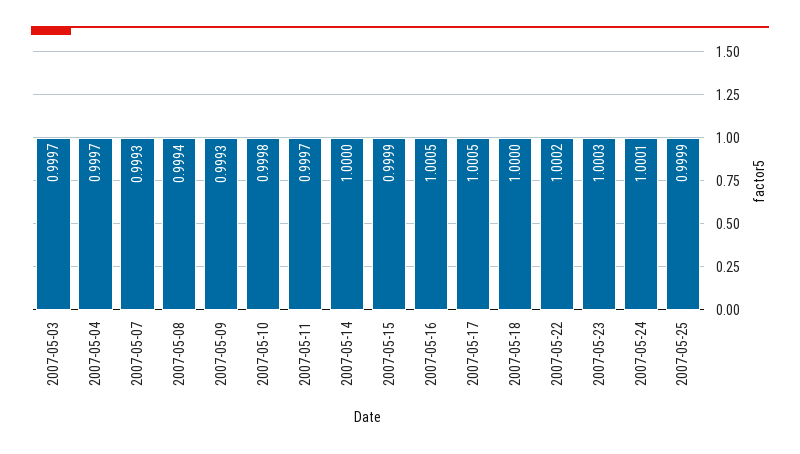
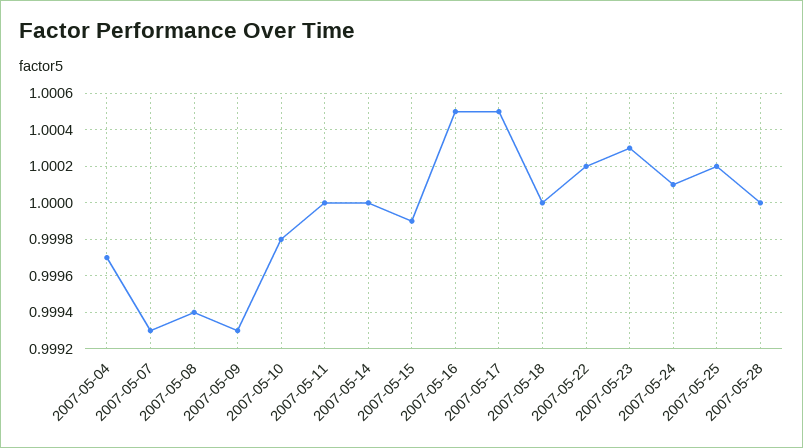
2007-05-03: 0.9997 -> none
2007-05-11: 0.9997 -> 1
2007-05-25: 0.9999 -> 1.0002
2007-05-28: none -> 1

